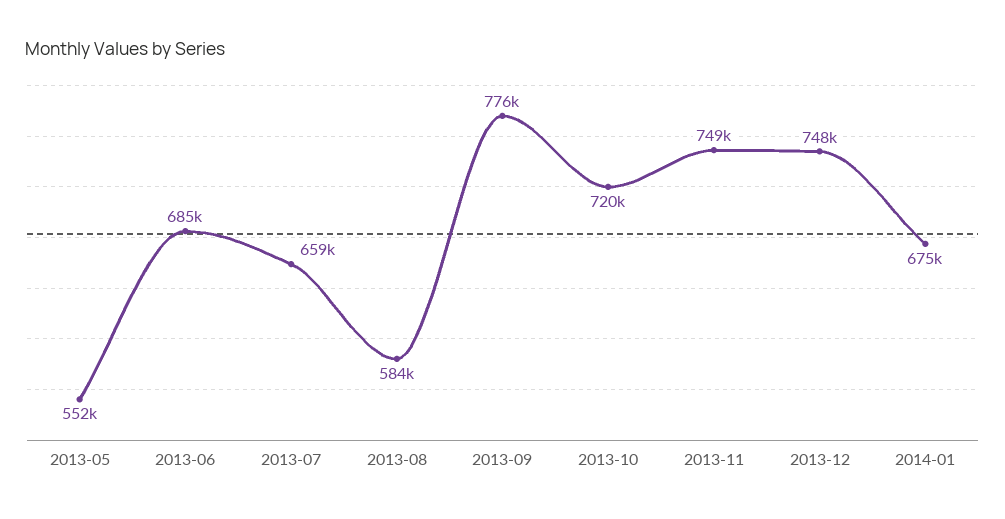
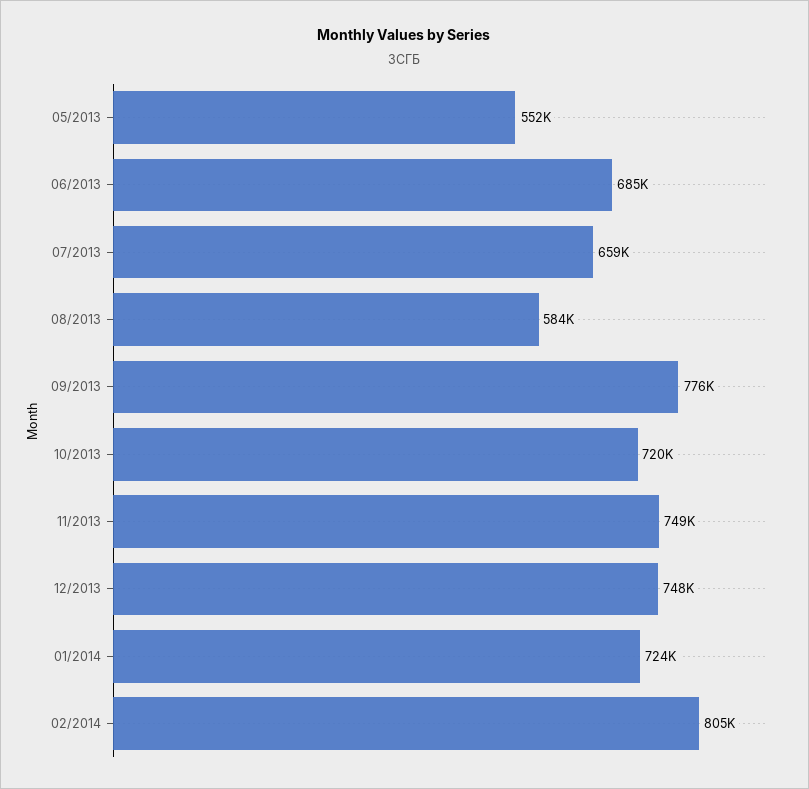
2014-01: 675000 -> 724000
02/2014: none -> 805000

